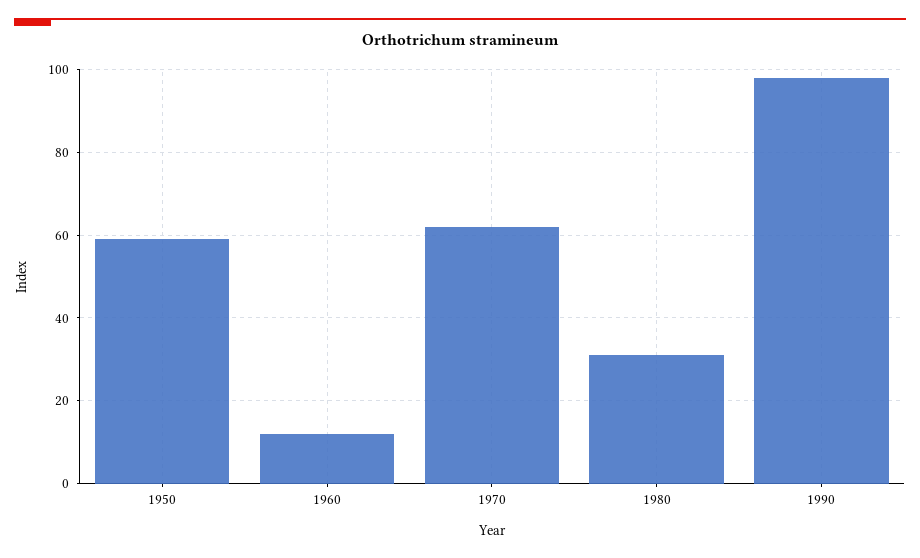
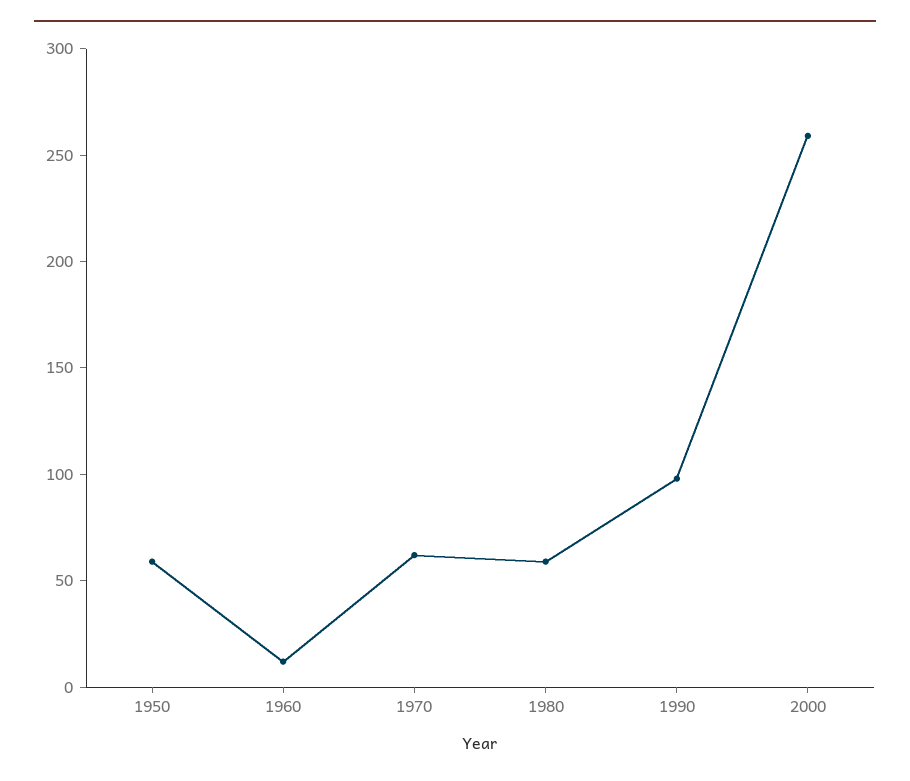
1980: 30 -> 60
2000: none -> 260

